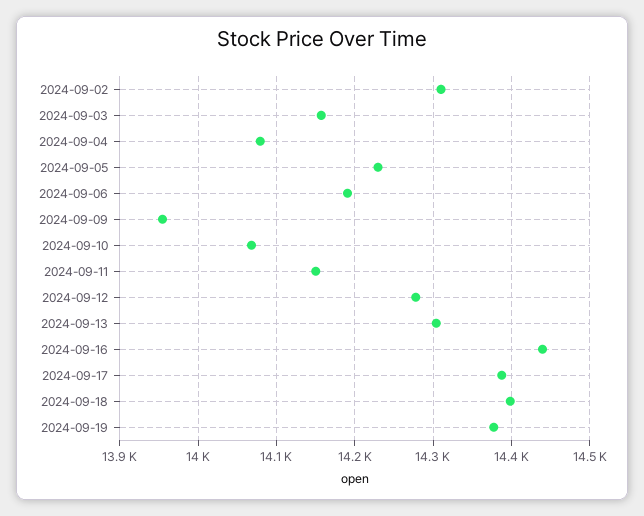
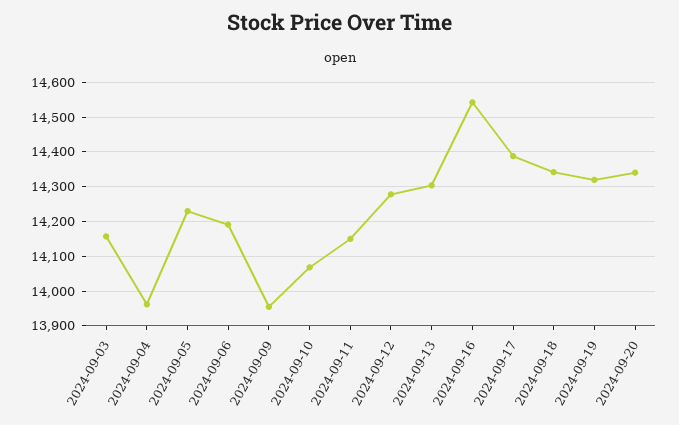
2024-09-02: 14310 -> none
2024-09-04: 14080 -> 13960
2024-09-16: 14440 -> 14540
2024-09-18: 14400 -> 14340
2024-09-19: 14380 -> 14320
2024-09-20: none -> 14340

